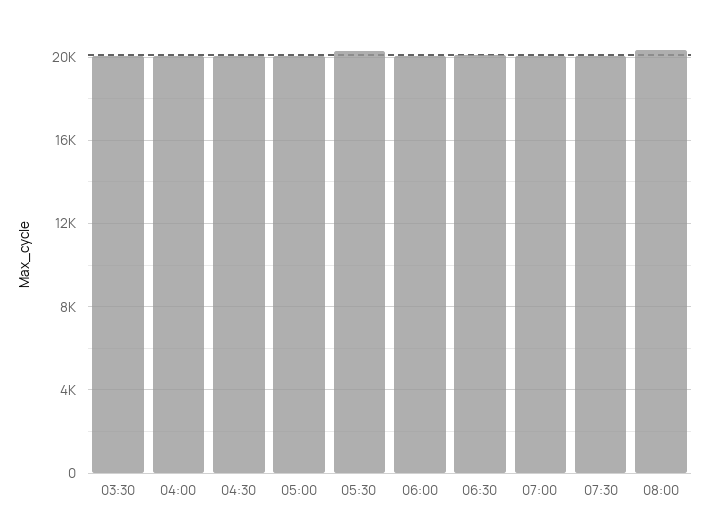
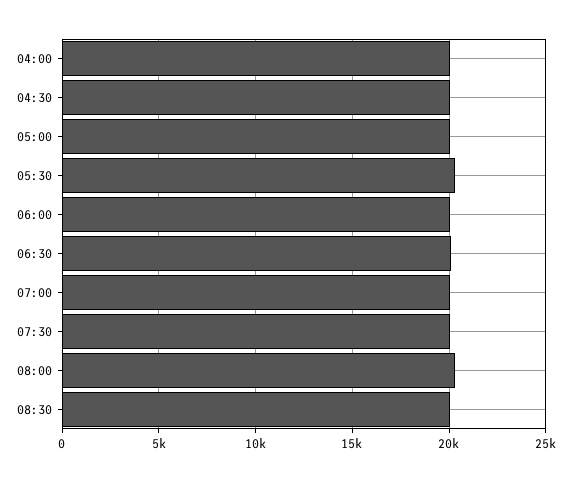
03:30: 20000 -> none
08:30: none -> 20000

